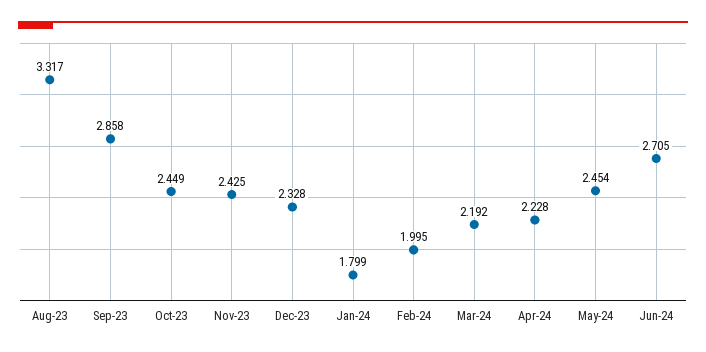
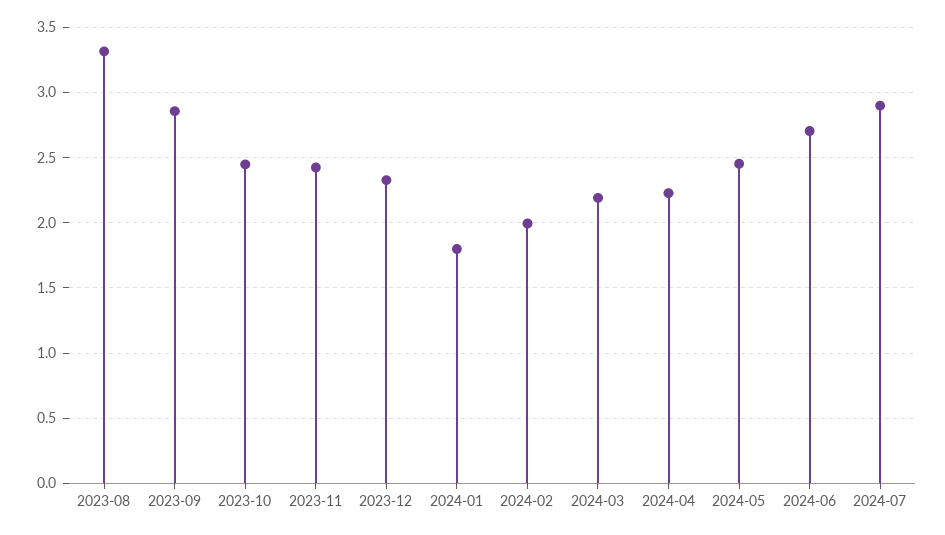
2024-07: none -> 2.9

